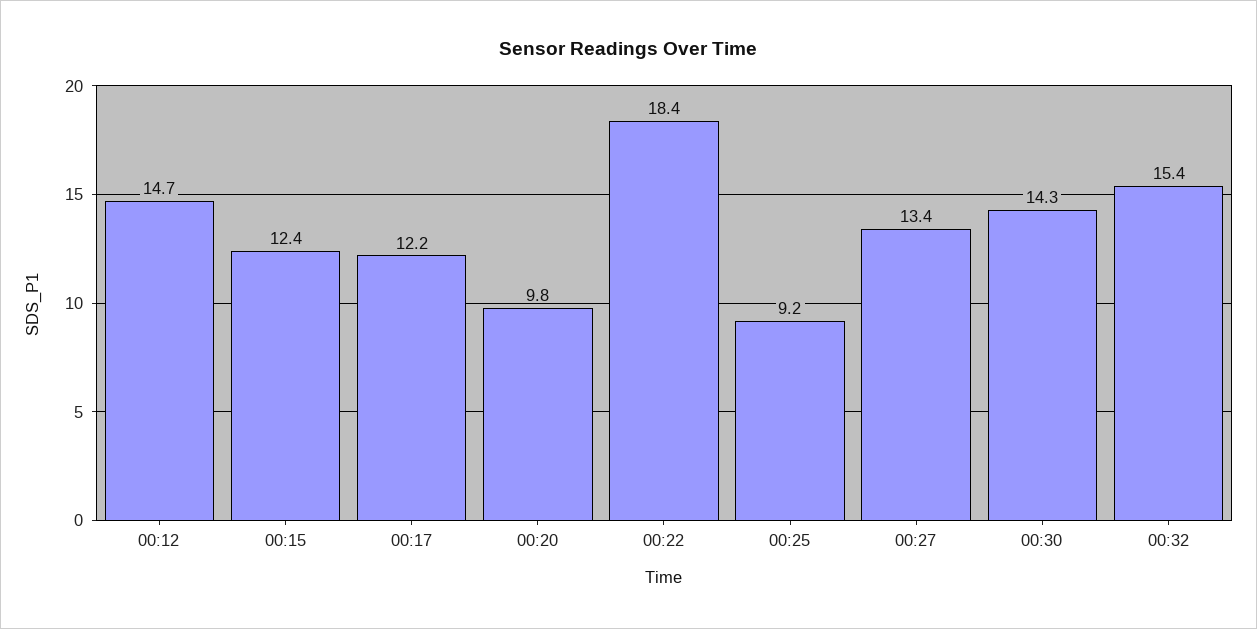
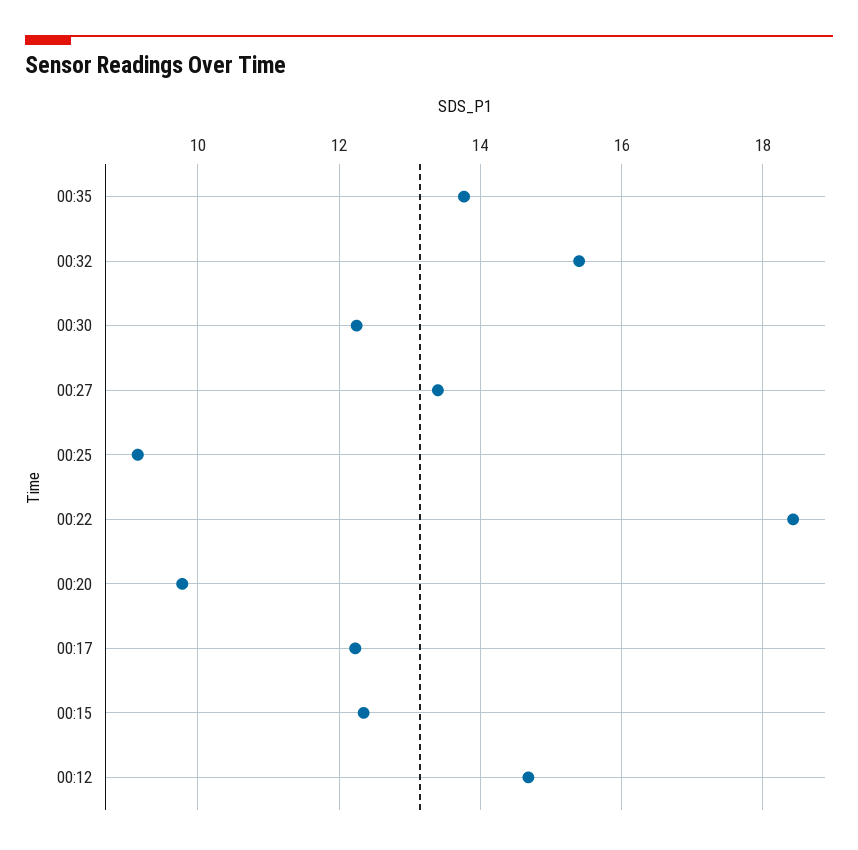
00:30: 14.3 -> 12.2
00:35: none -> 13.8

